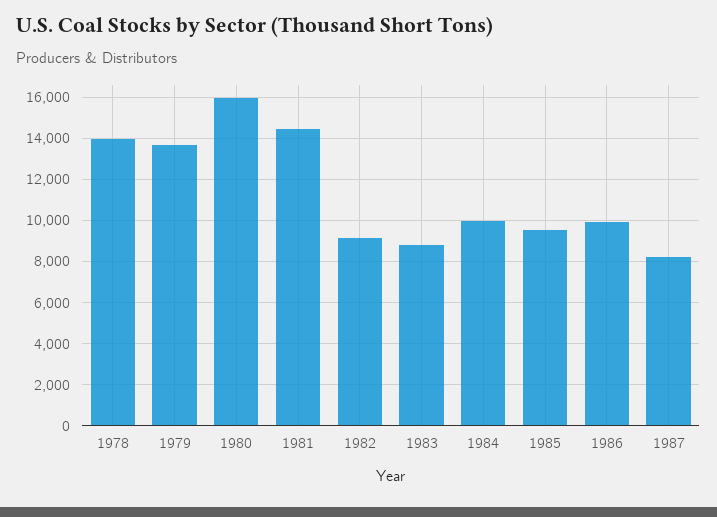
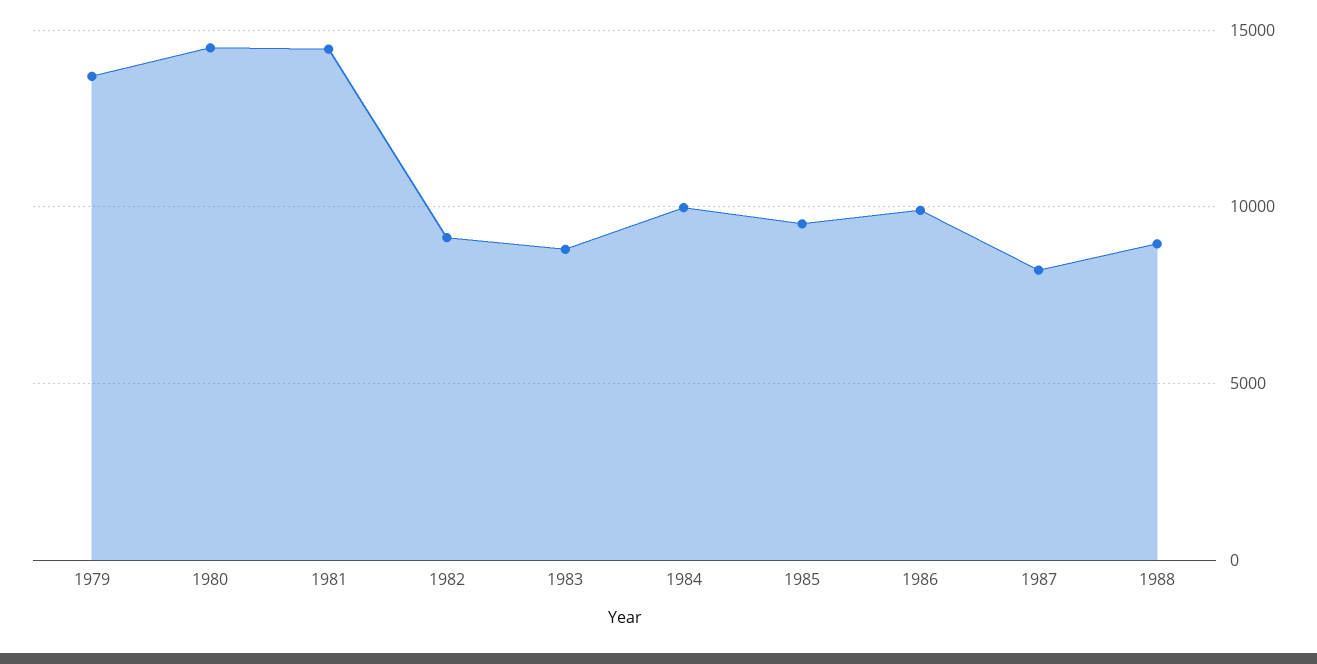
1978: 14000 -> none
1980: 16000 -> 14500
1988: none -> 9000

